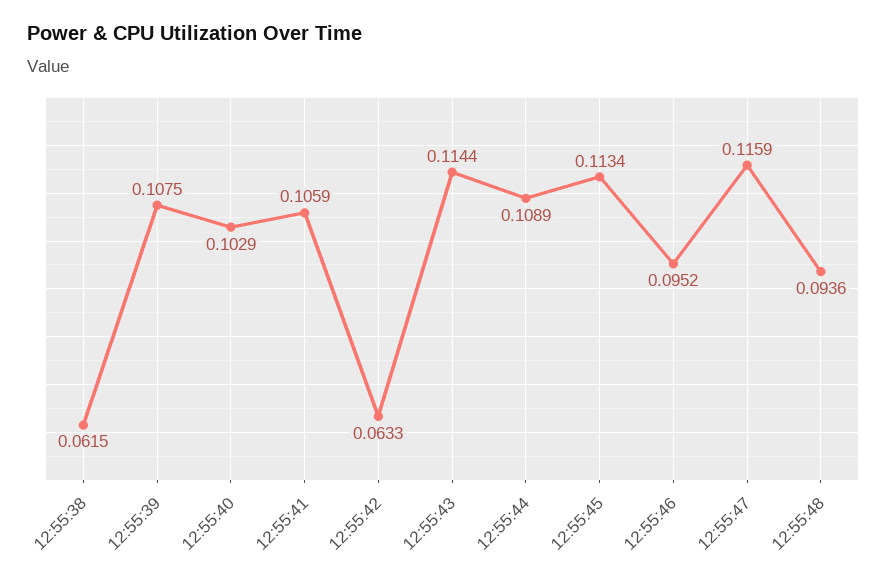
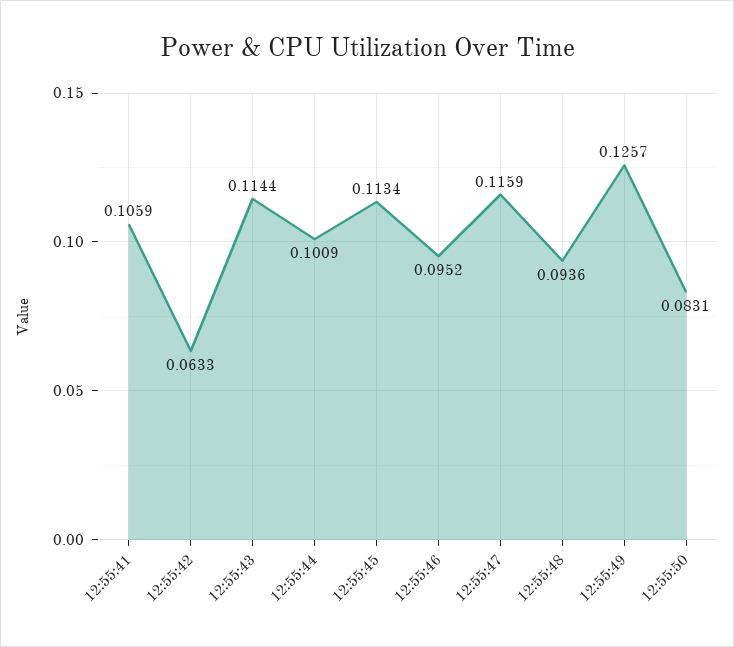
12:55:38: 0.0615 -> none
12:55:39: 0.1075 -> none
12:55:40: 0.1029 -> none
12:55:44: 0.1089 -> 0.1009
12:55:49: none -> 0.1257
12:55:50: none -> 0.0831

